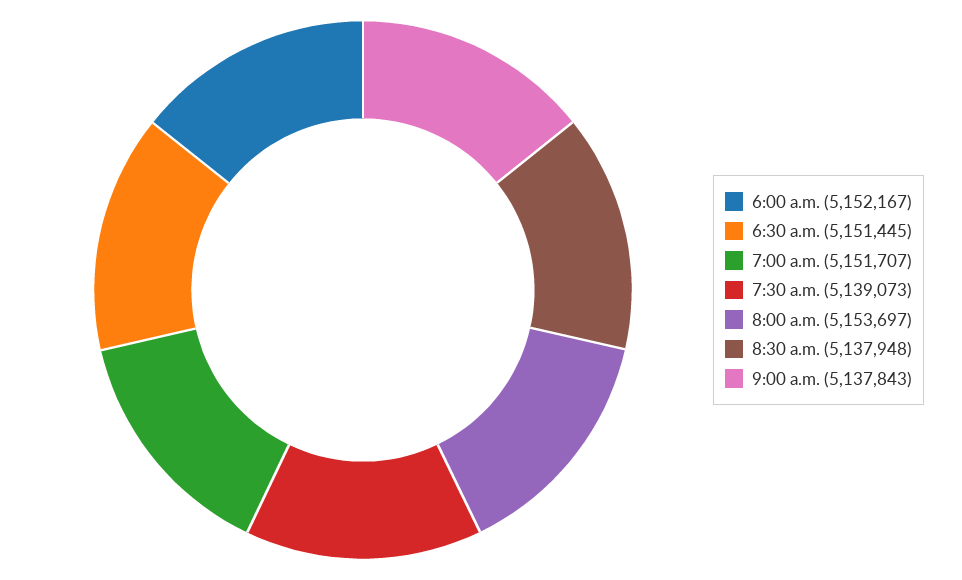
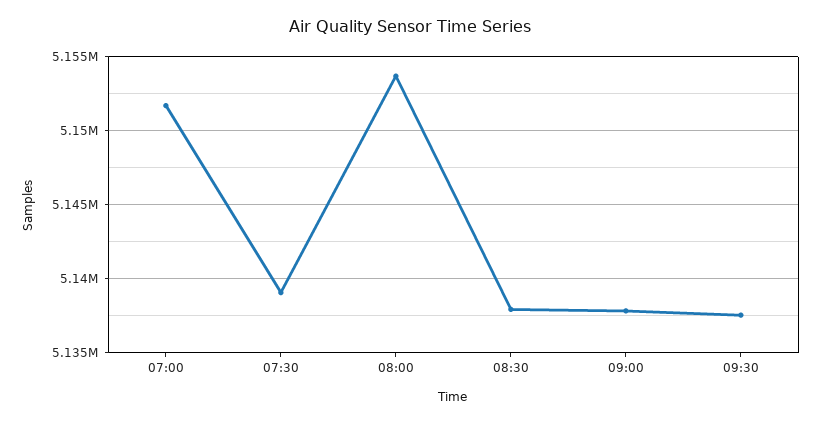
6:00 a.m.: 5152167 -> none
6:30 a.m.: 5151445 -> none
09:30: none -> 5137500

